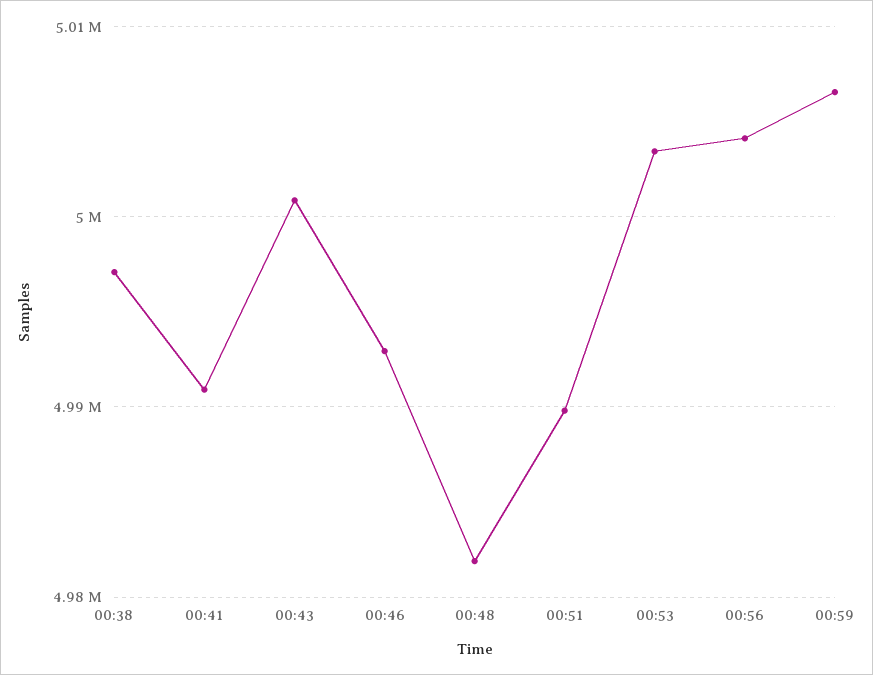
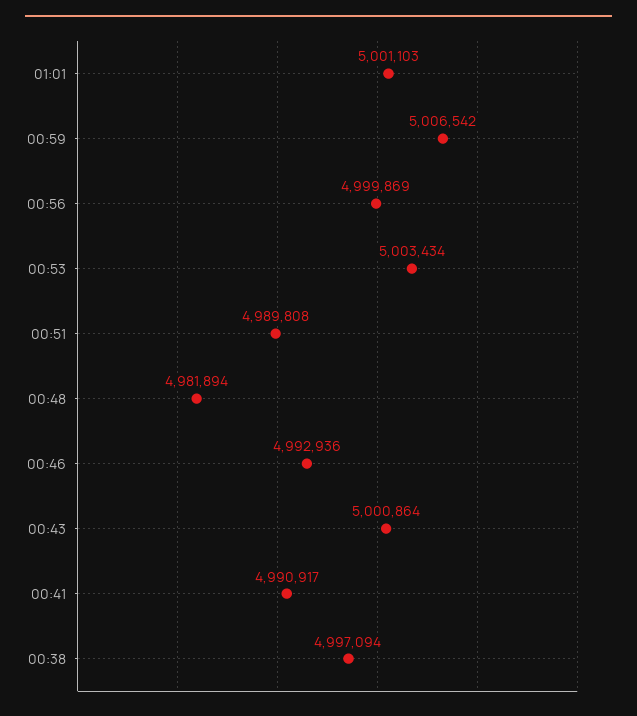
00:56: 5004000 -> 4999869
01:01: none -> 5001103

